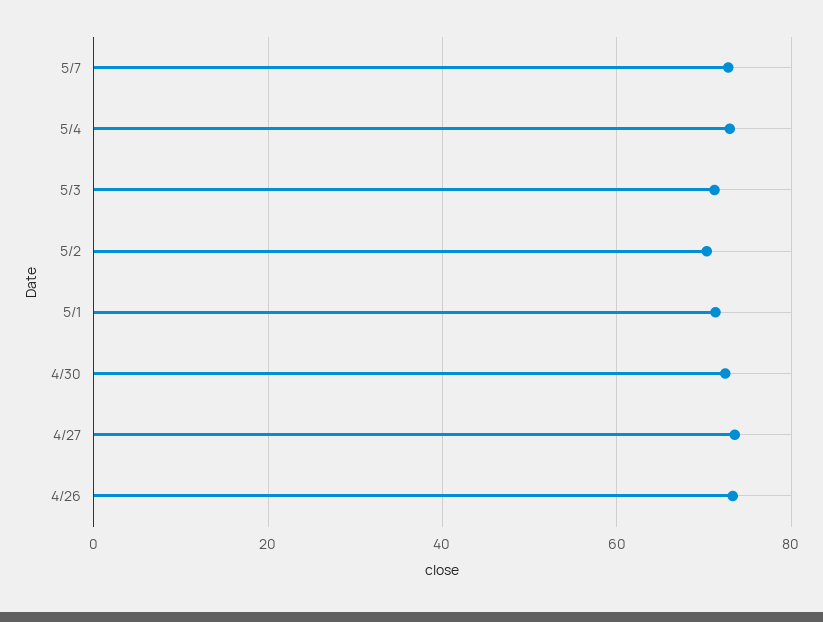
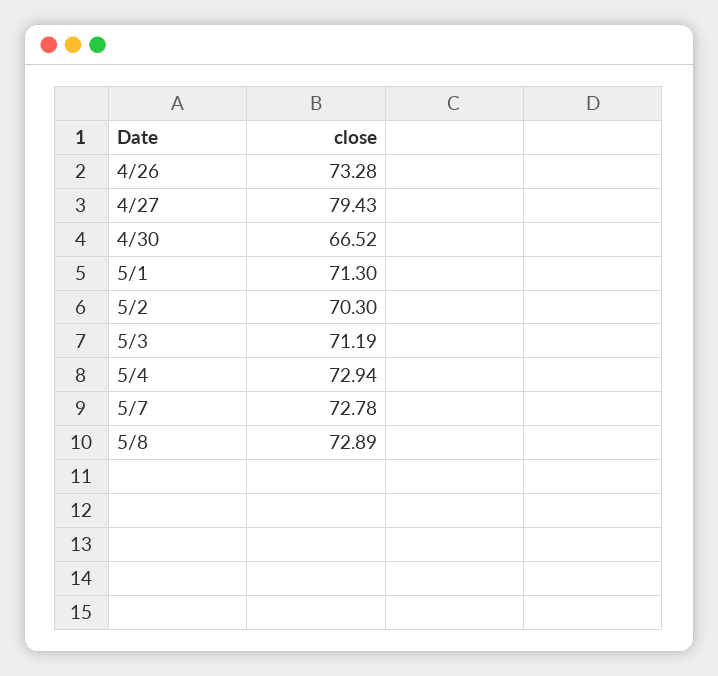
4/30: 72 -> 66.52
4/27: 74 -> 79.43
5/8: none -> 72.89

